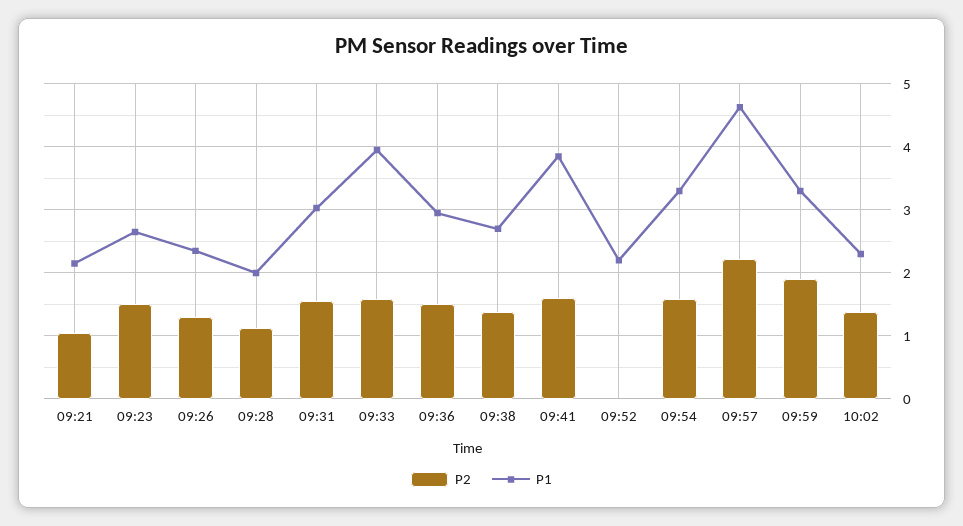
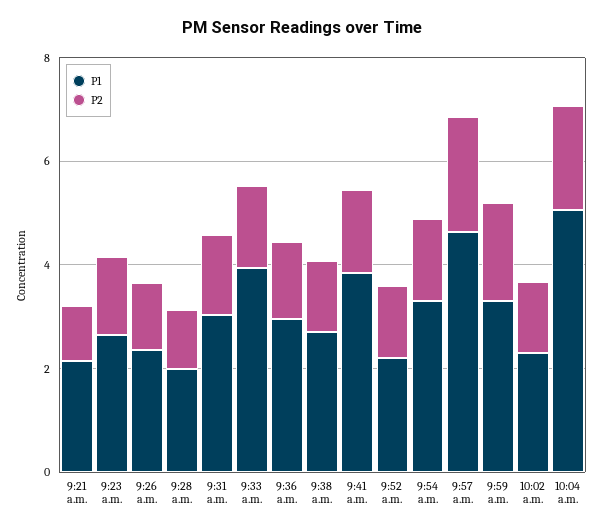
P2, 09:52: 0 -> 1.5
P1, 10:04 a.m.: none -> 5
P2, 10:04 a.m.: none -> 2

